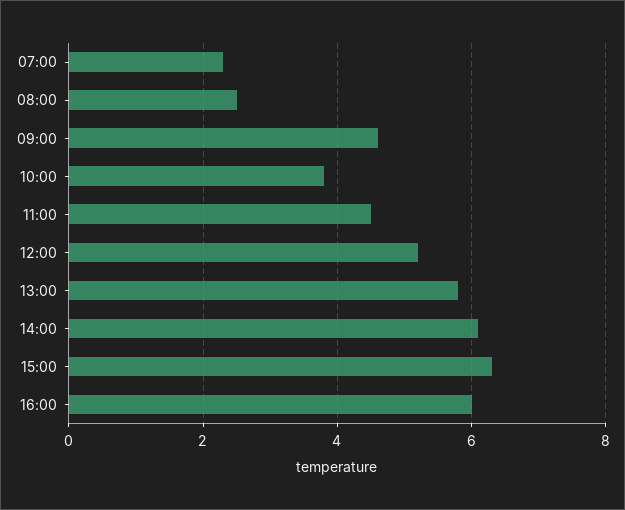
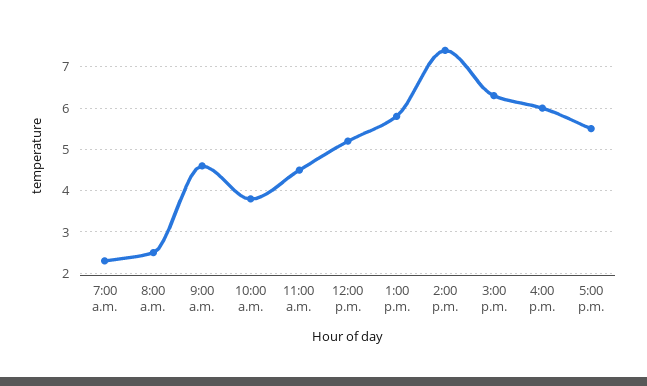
14:00: 6 -> 7.5
5:00 p.m.: none -> 5.5

